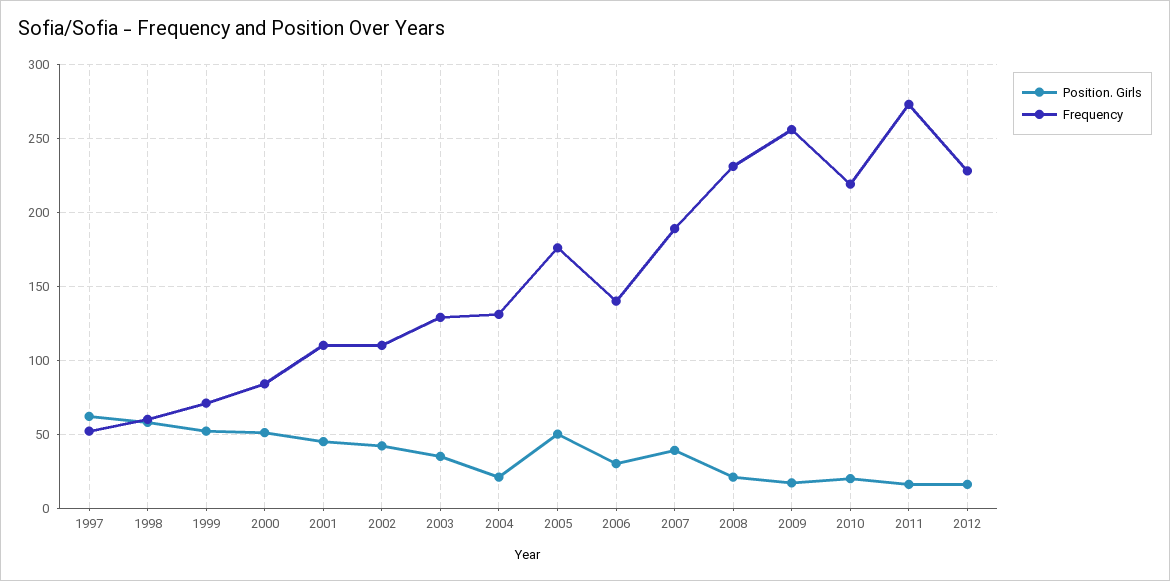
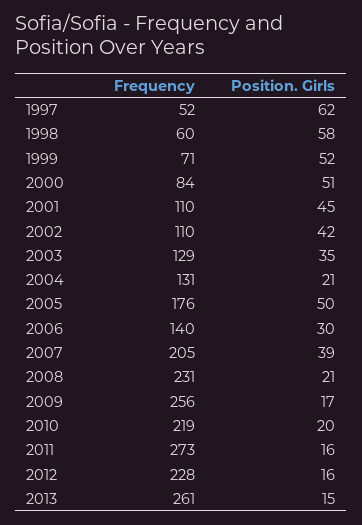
Frequency, 2007: 190 -> 205
Frequency, 2013: none -> 261
Position. Girls, 2013: none -> 15

